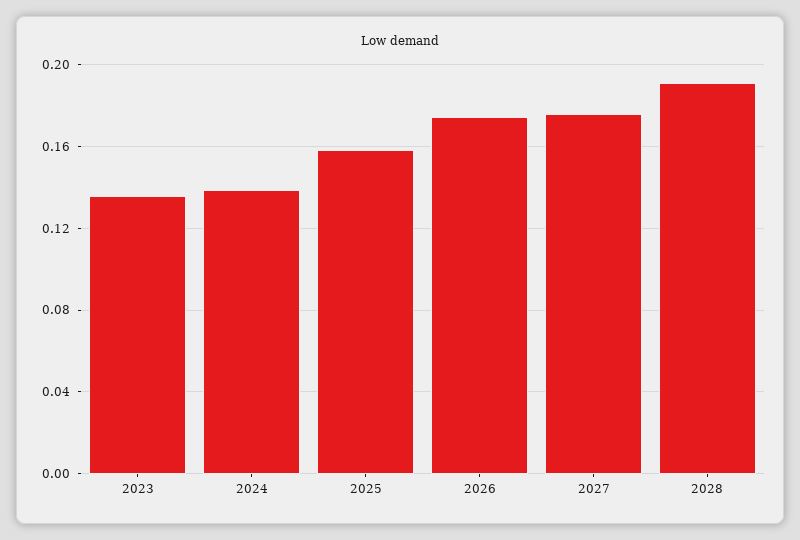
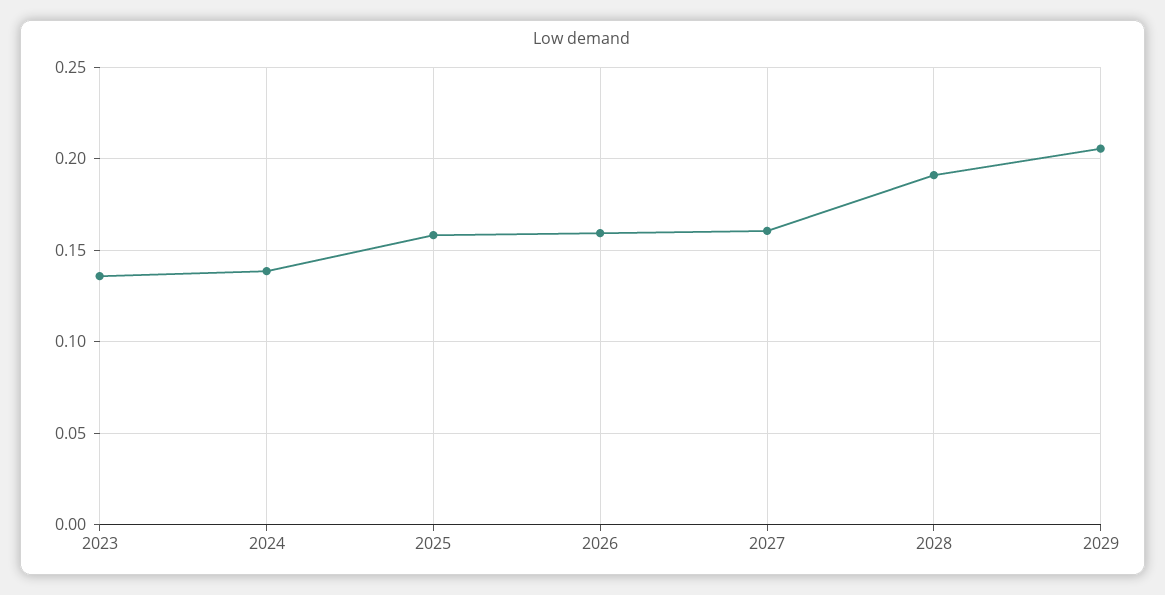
2026: 0.175 -> 0.16
2027: 0.175 -> 0.16
2029: none -> 0.205

